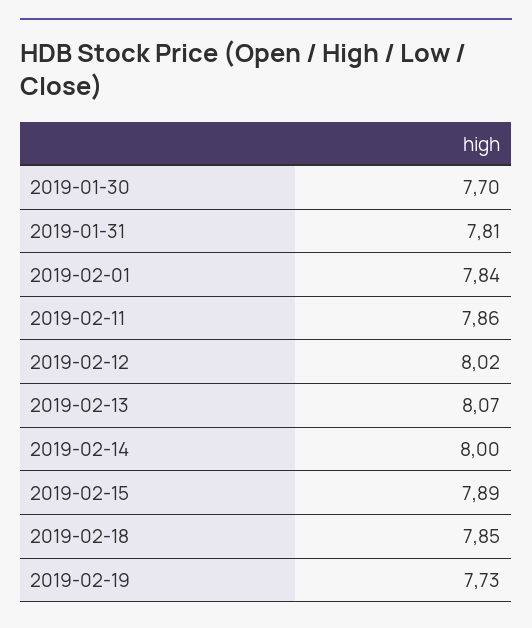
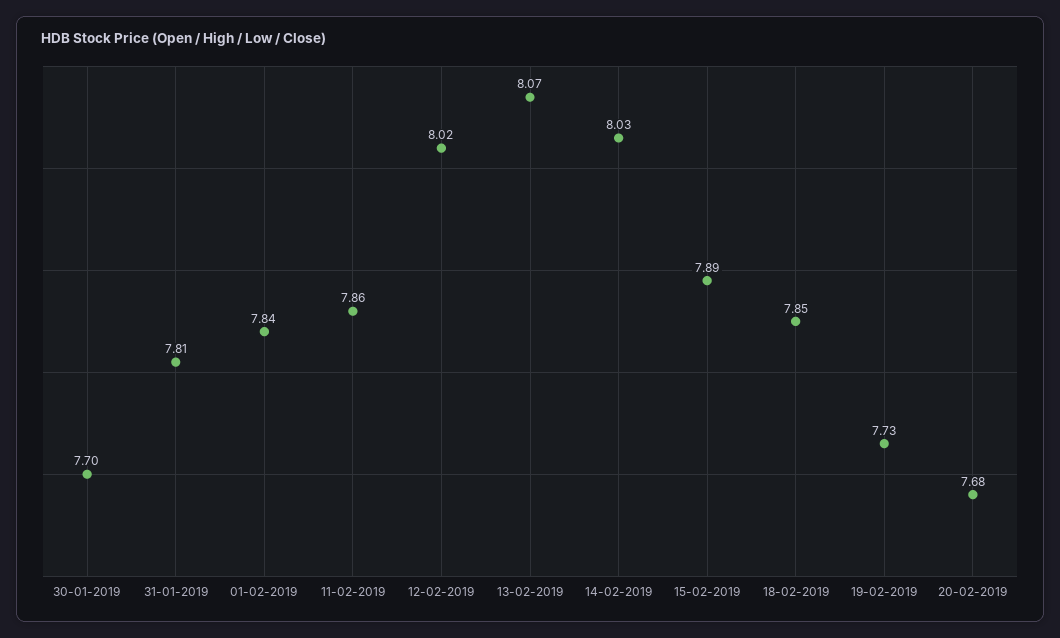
2019-02-14: 8 -> 8.03
20-02-2019: none -> 7.68

